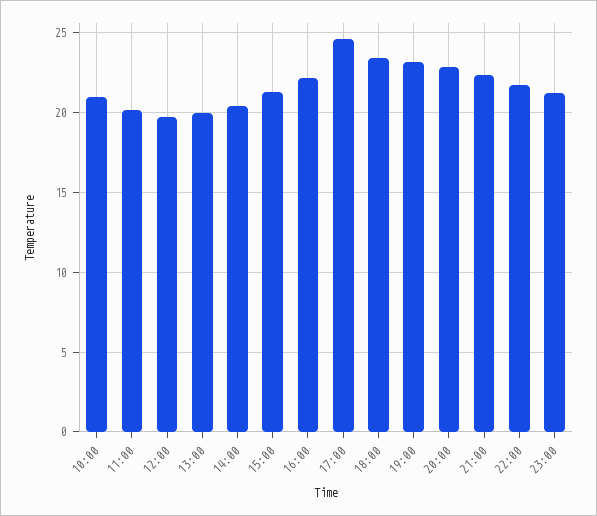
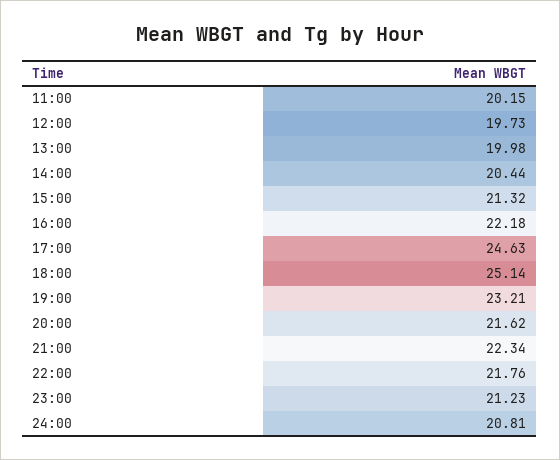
10:00: 21 -> none
18:00: 23.5 -> 25.14
20:00: 23 -> 21.62
24:00: none -> 20.81

